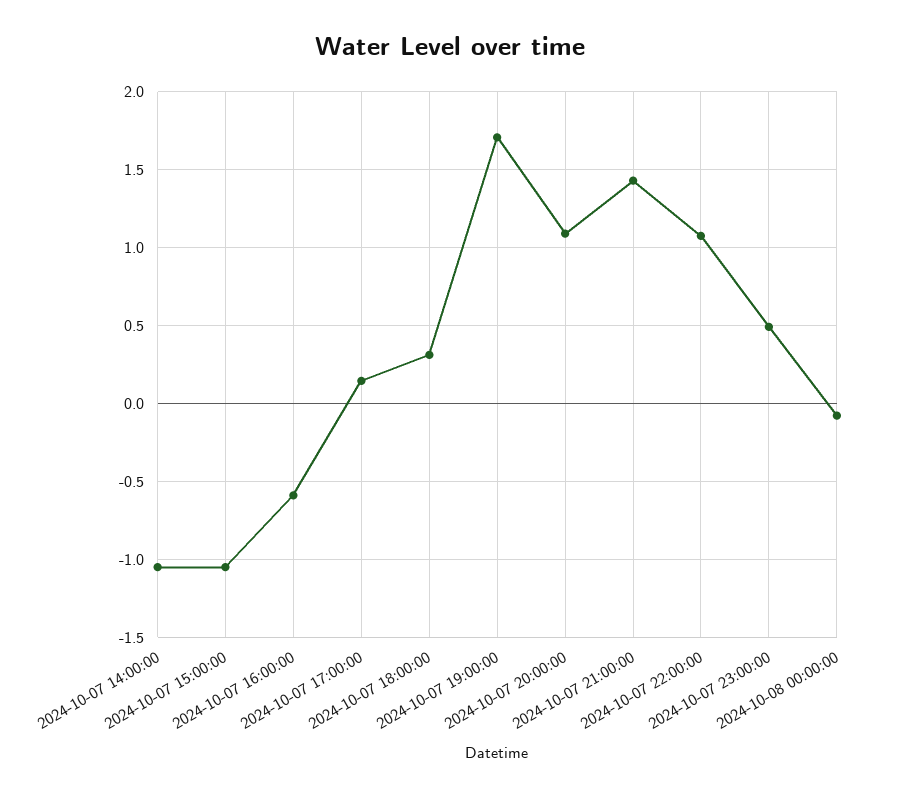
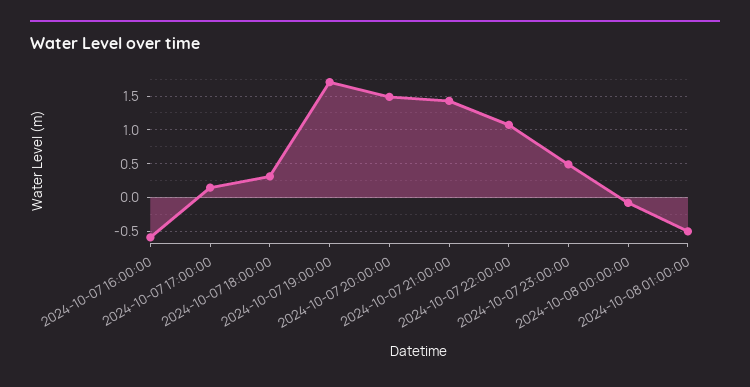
2024-10-07 14:00:00: -1.05 -> none
2024-10-07 15:00:00: -1.05 -> none
2024-10-07 20:00:00: 1.1 -> 1.5
2024-10-08 01:00:00: none -> -0.5

